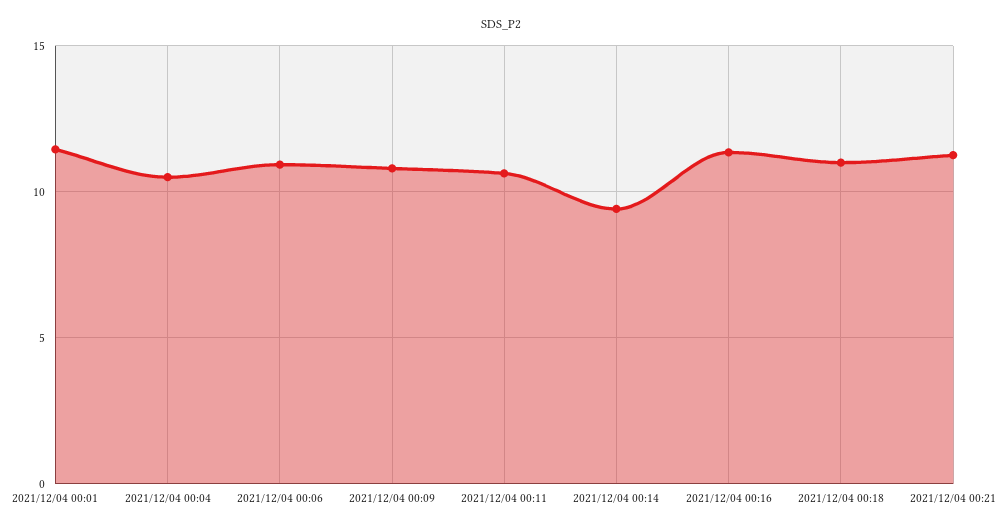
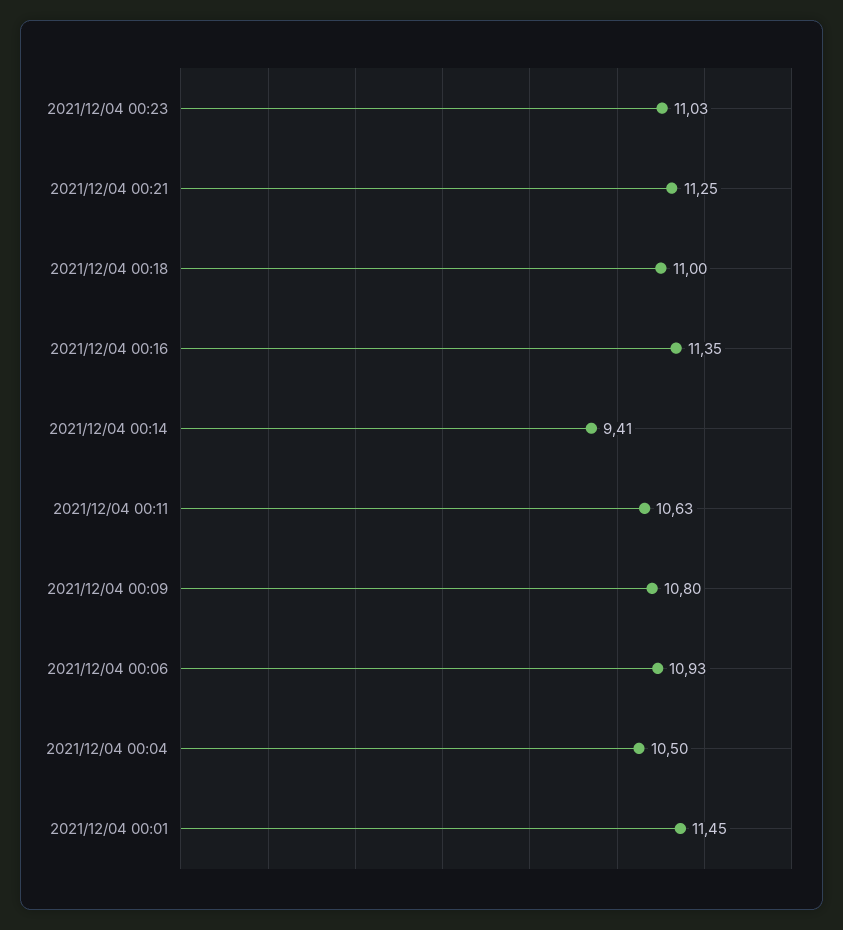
2021/12/04 00:23: none -> 11.03

